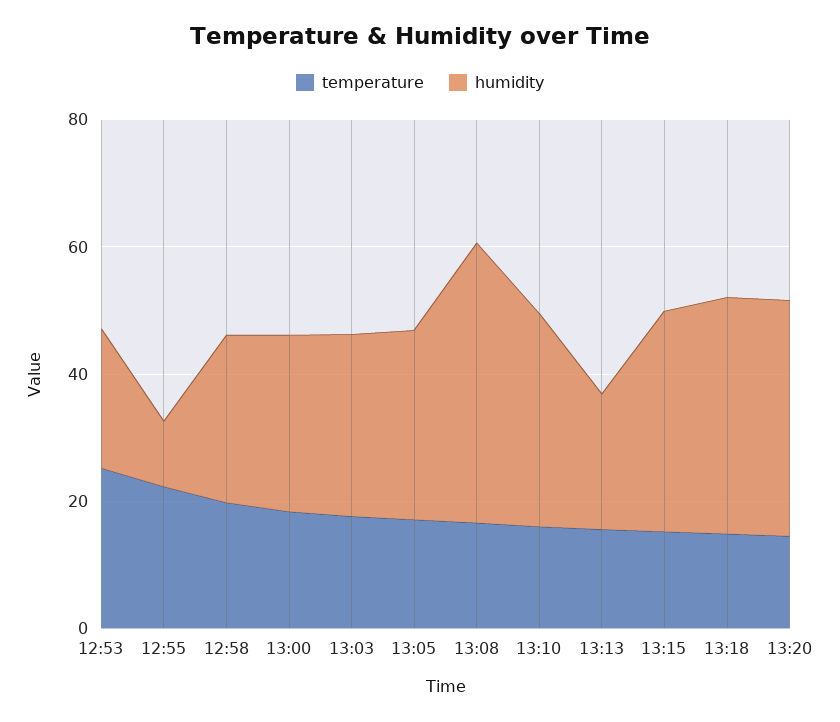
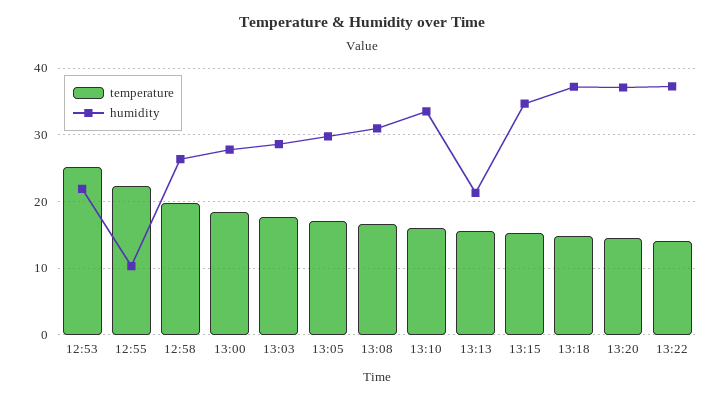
humidity, 13:08: 45 -> 31
temperature, 13:22: none -> 14
humidity, 13:22: none -> 37

